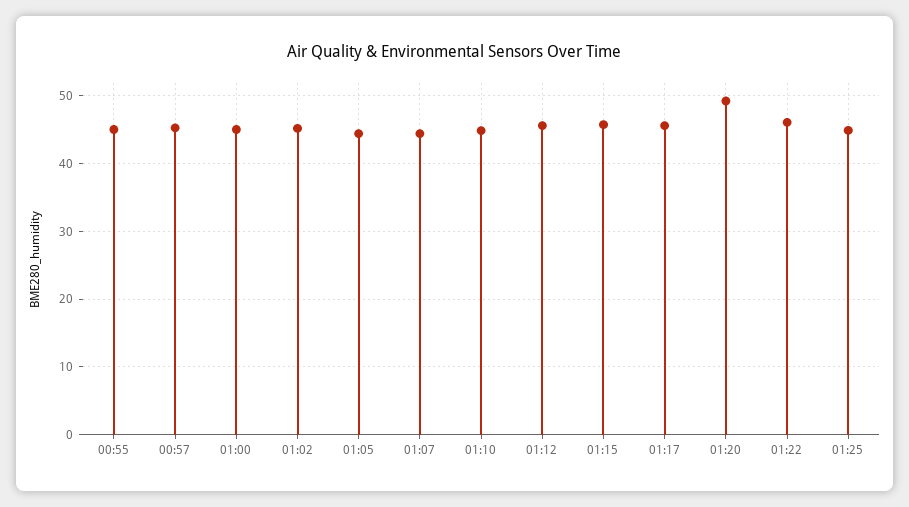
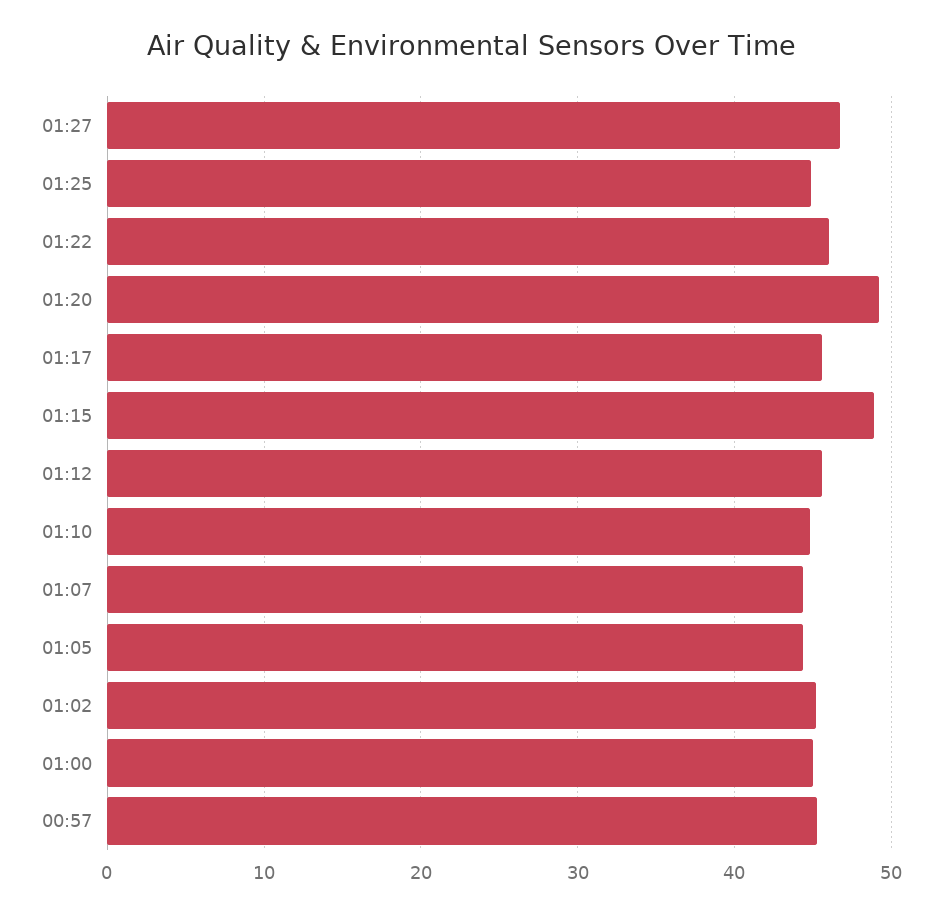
00:55: 45 -> none
01:15: 46 -> 49
01:27: none -> 47

